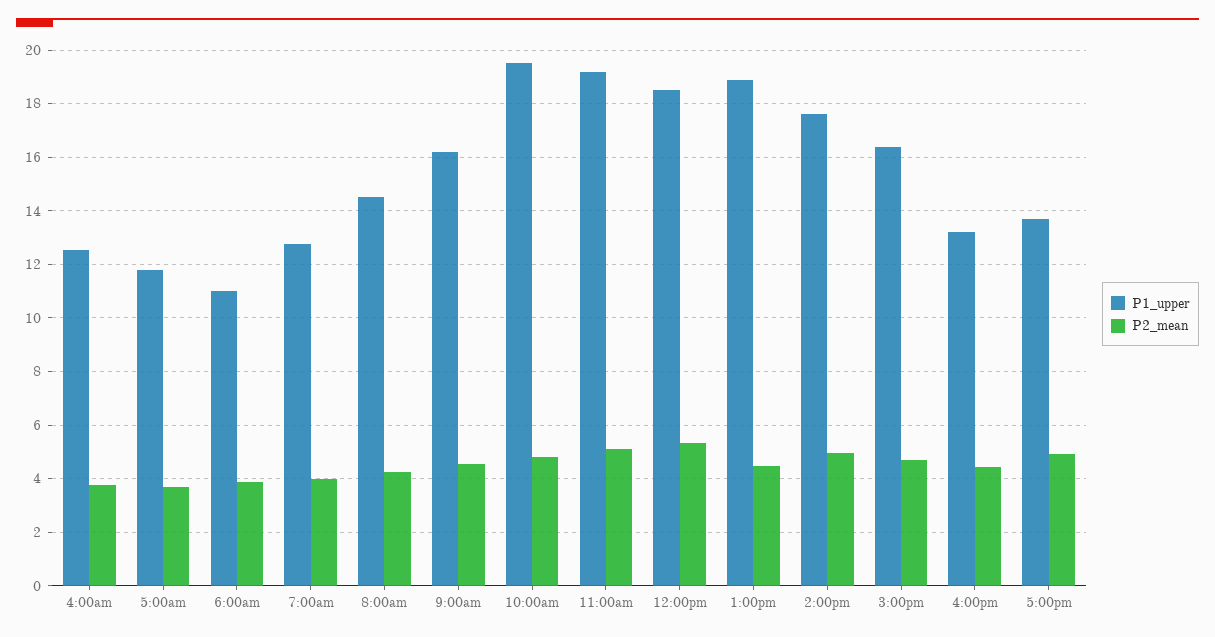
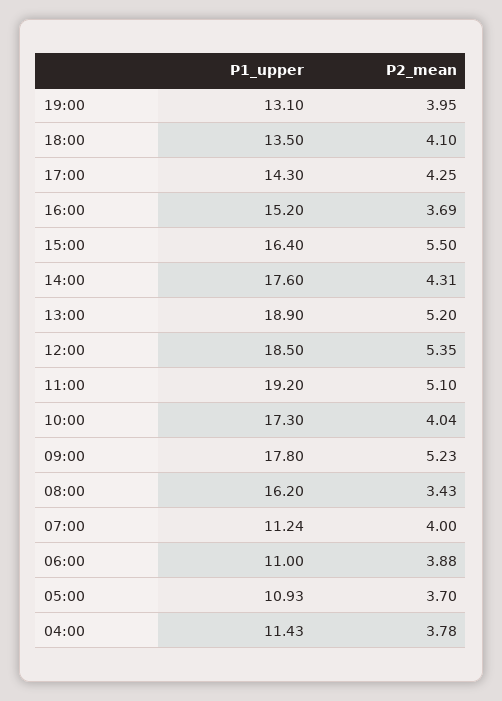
P1_upper, 4:00am: 12.5 -> 11.43
P1_upper, 5:00am: 11.75 -> 10.93
P1_upper, 7:00am: 12.75 -> 11.24
P1_upper, 8:00am: 14.5 -> 16.2
P2_mean, 8:00am: 4.25 -> 3.43
P1_upper, 9:00am: 16.25 -> 17.8
P2_mean, 9:00am: 4.5 -> 5.23
P1_upper, 10:00am: 19.5 -> 17.3
P2_mean, 10:00am: 4.75 -> 4.04
P2_mean, 1:00pm: 4.5 -> 5.2
P2_mean, 2:00pm: 5 -> 4.31
P2_mean, 3:00pm: 4.75 -> 5.5
P1_upper, 4:00pm: 13.25 -> 15.2
P2_mean, 4:00pm: 4.5 -> 3.69
P1_upper, 5:00pm: 13.75 -> 14.3
P2_mean, 5:00pm: 5 -> 4.25
P1_upper, 19:00: none -> 13.1
P2_mean, 19:00: none -> 3.95
P1_upper, 18:00: none -> 13.5
P2_mean, 18:00: none -> 4.1

